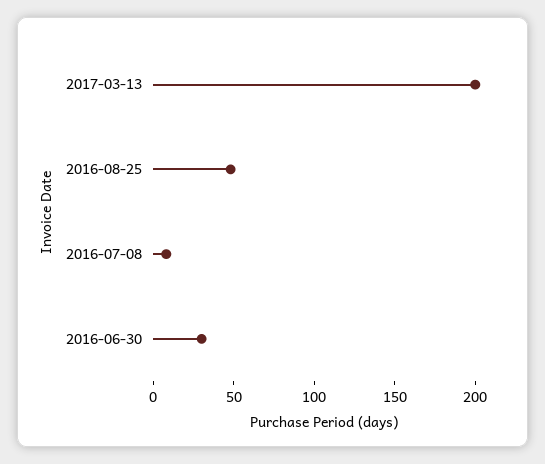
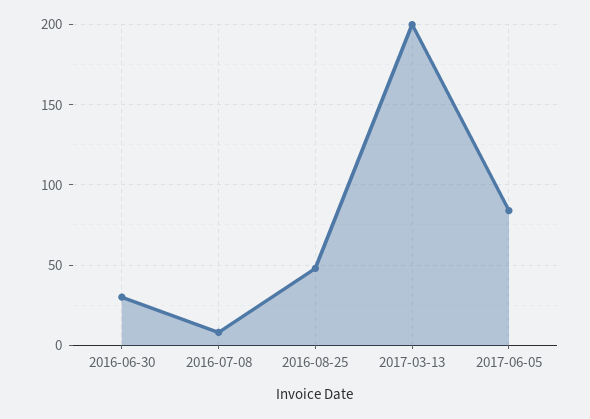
2017-06-05: none -> 85

